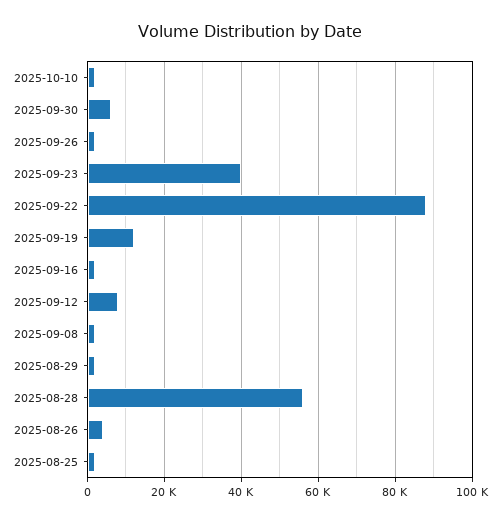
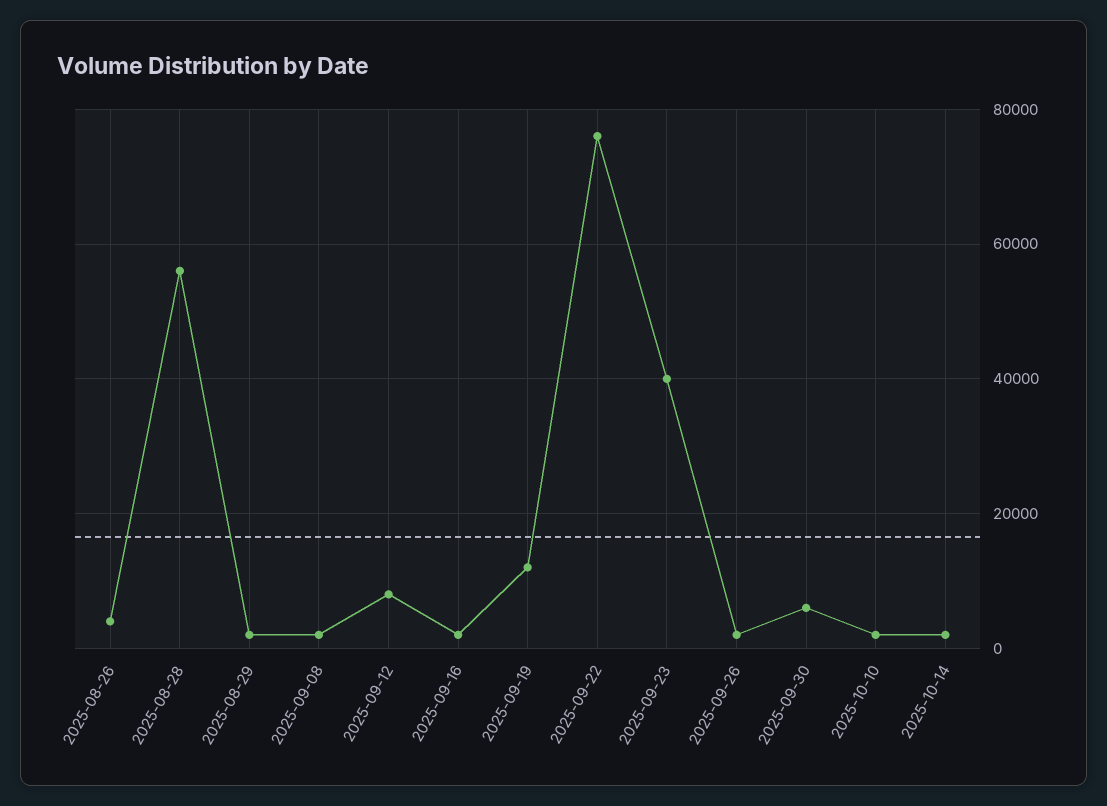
2025-09-22: 88000 -> 76000
2025-08-25: 2000 -> none
2025-10-14: none -> 2000

